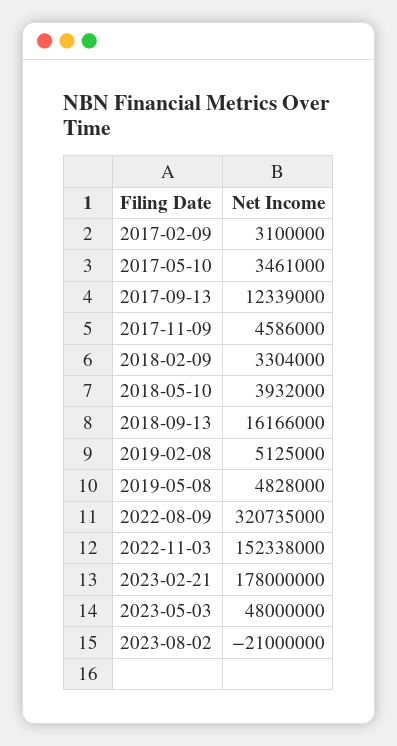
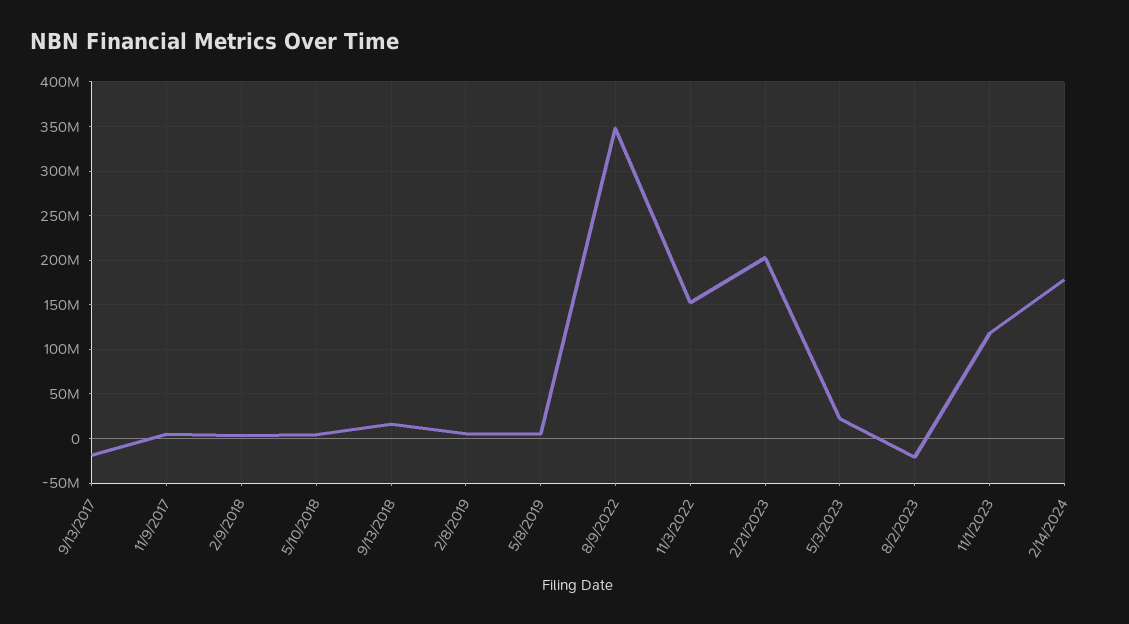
2017-02-09: 3100000 -> none
2017-05-10: 3461000 -> none
2017-09-13: 12339000 -> -20000000
2022-08-09: 320735000 -> 350000000
2023-02-21: 178000000 -> 200000000
2023-05-03: 48000000 -> 20000000
11/1/2023: none -> 120000000
2/14/2024: none -> 180000000

